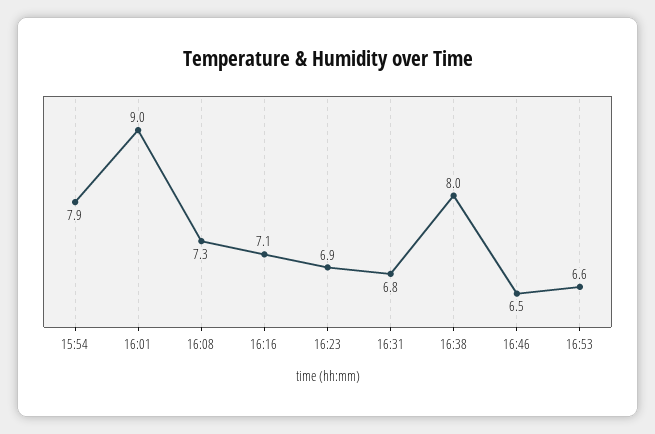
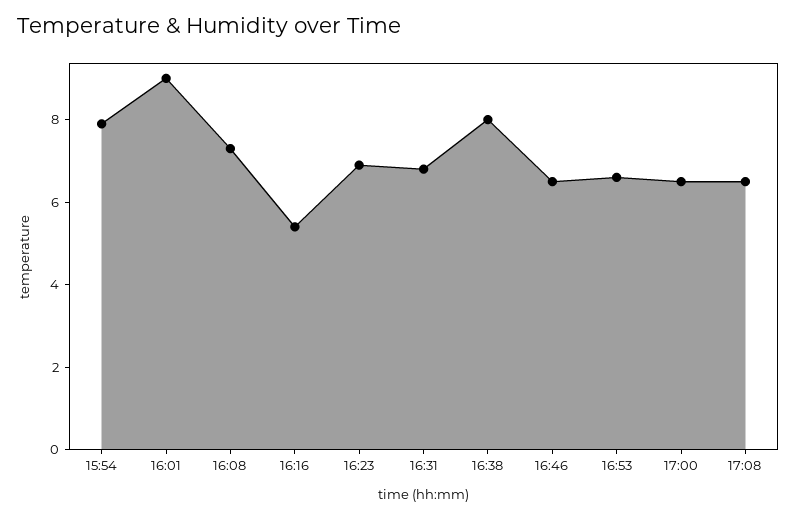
16:16: 7.1 -> 5.5
17:00: none -> 6.5
17:08: none -> 6.5

